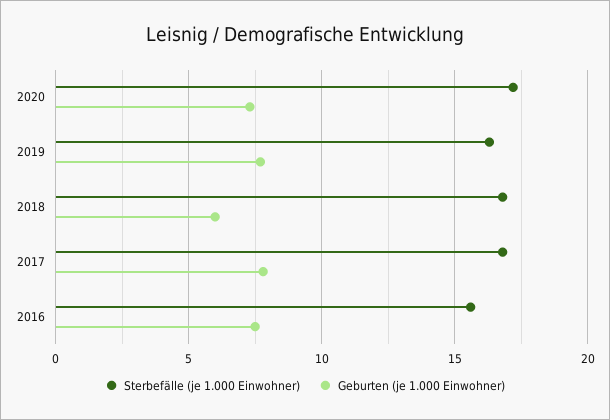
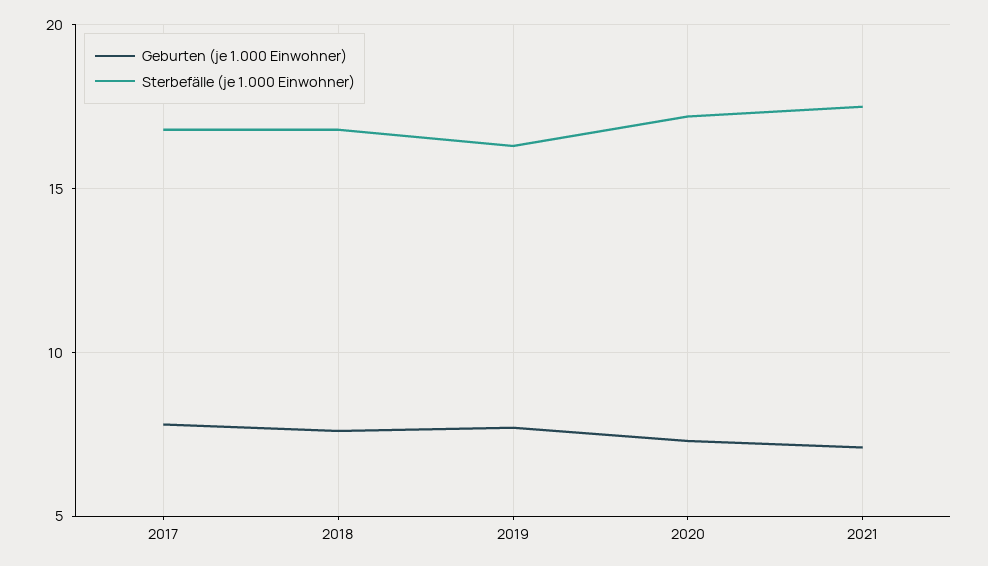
Geburten (je 1.000 Einwohner), 2018: 6 -> 7.5
Sterbefälle (je 1.000 Einwohner), 2016: 15.5 -> none
Geburten (je 1.000 Einwohner), 2016: 7.5 -> none
Geburten (je 1.000 Einwohner), 2021: none -> 7
Sterbefälle (je 1.000 Einwohner), 2021: none -> 17.5

